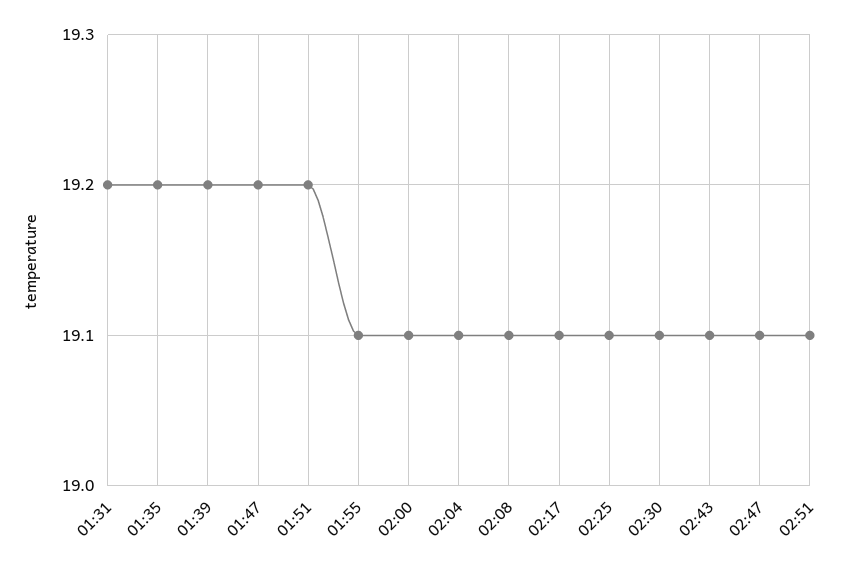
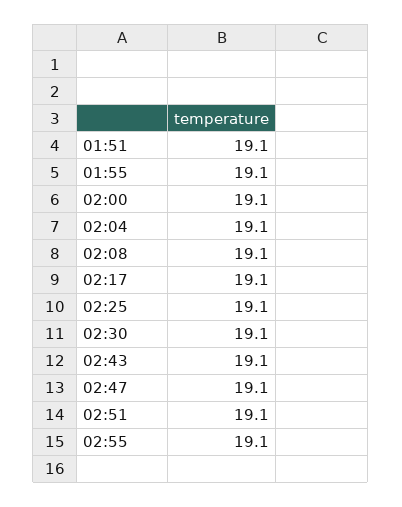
01:31: 19.2 -> none
01:35: 19.2 -> none
01:39: 19.2 -> none
01:47: 19.2 -> none
01:51: 19.2 -> 19.1
02:55: none -> 19.1

